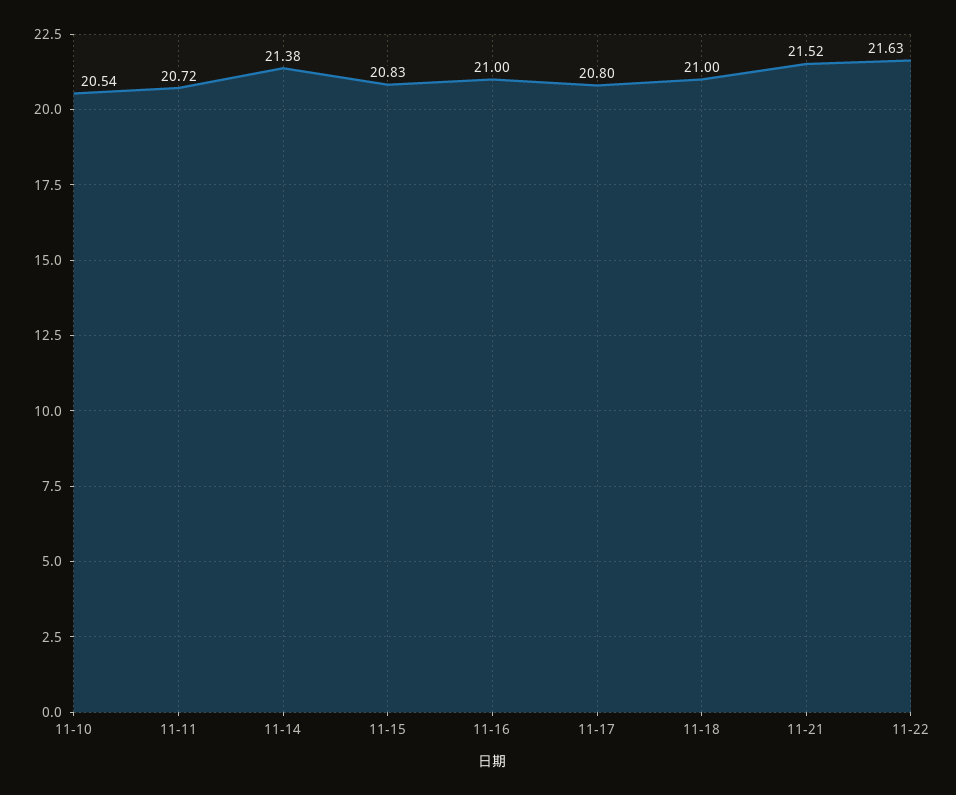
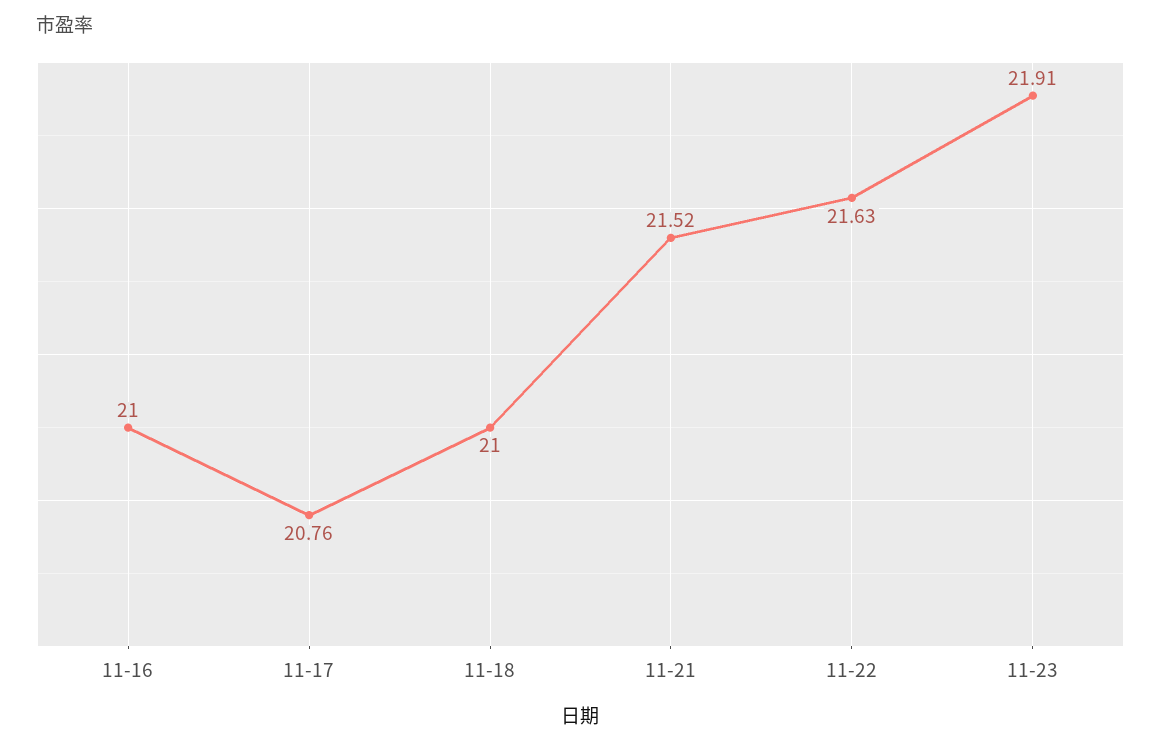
11-10: 20.54 -> none
11-11: 20.72 -> none
11-14: 21.38 -> none
11-15: 20.83 -> none
11-17: 20.8 -> 20.76
11-23: none -> 21.91

